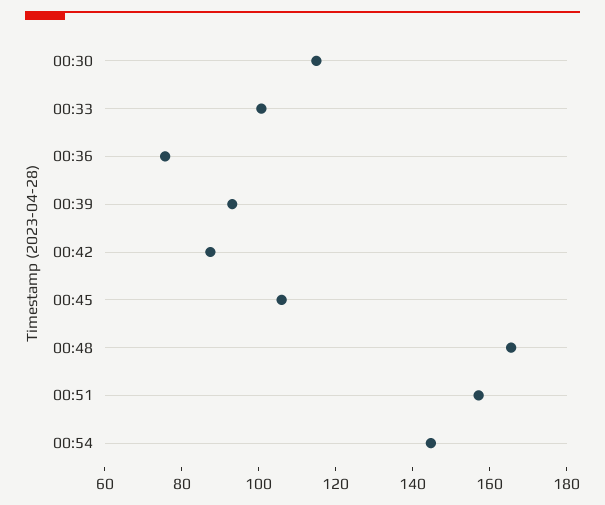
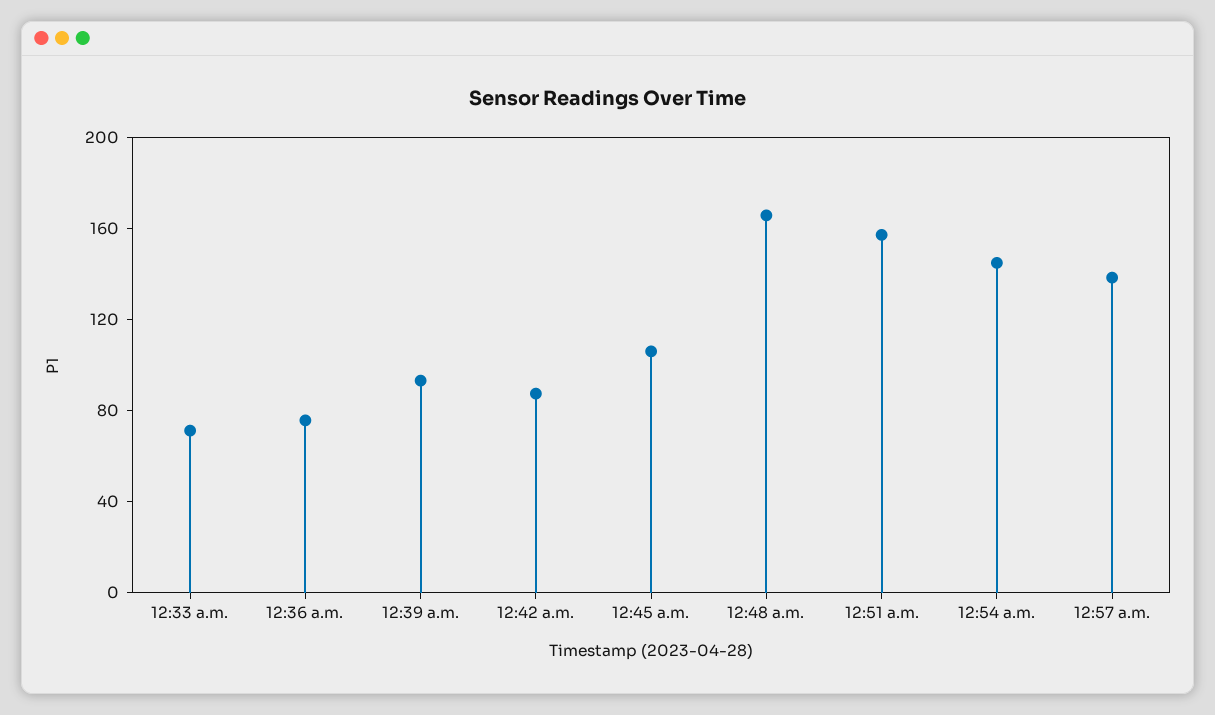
00:30: 115 -> none
00:33: 100 -> 70
12:57 a.m.: none -> 140

